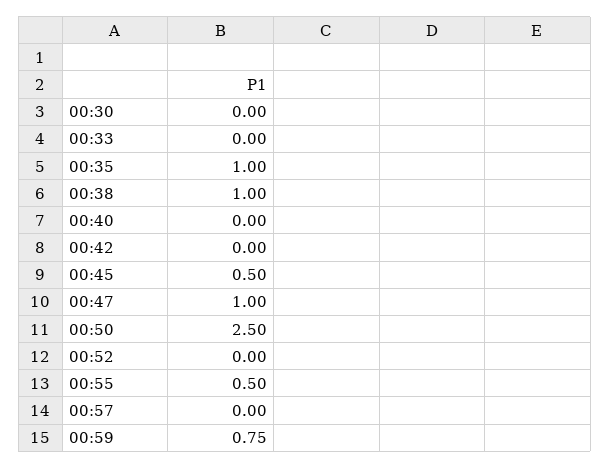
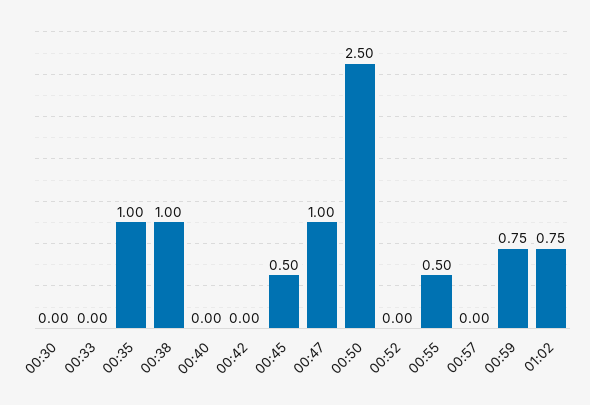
01:02: none -> 0.75

